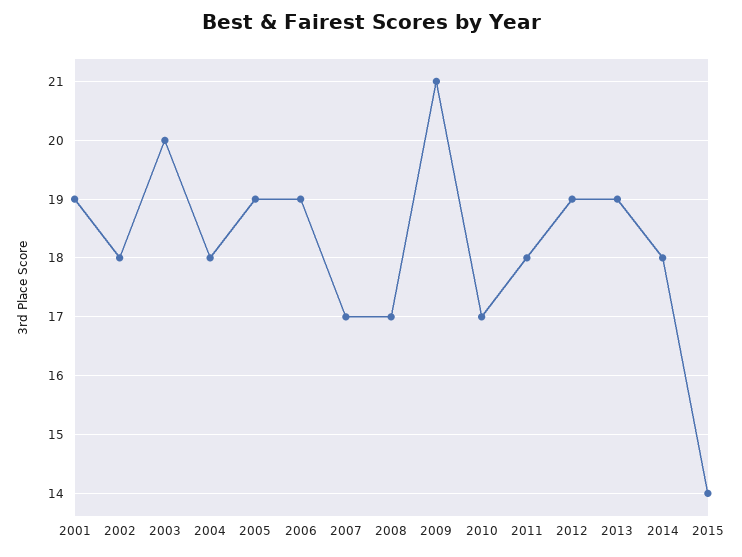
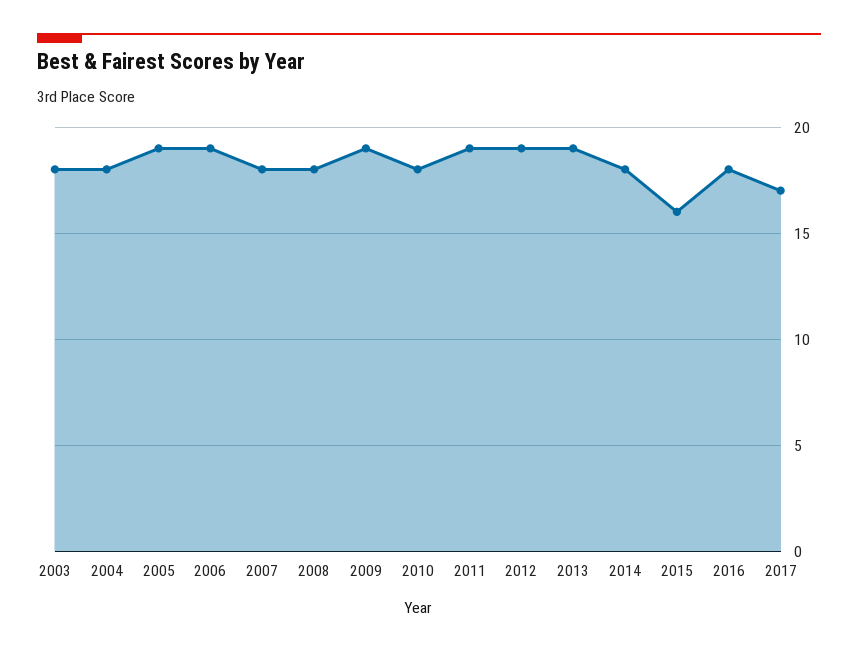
2001: 19 -> none
2002: 18 -> none
2003: 20 -> 18
2007: 17 -> 18
2008: 17 -> 18
2009: 21 -> 19
2010: 17 -> 18
2011: 18 -> 19
2015: 14 -> 16
2016: none -> 18
2017: none -> 17

